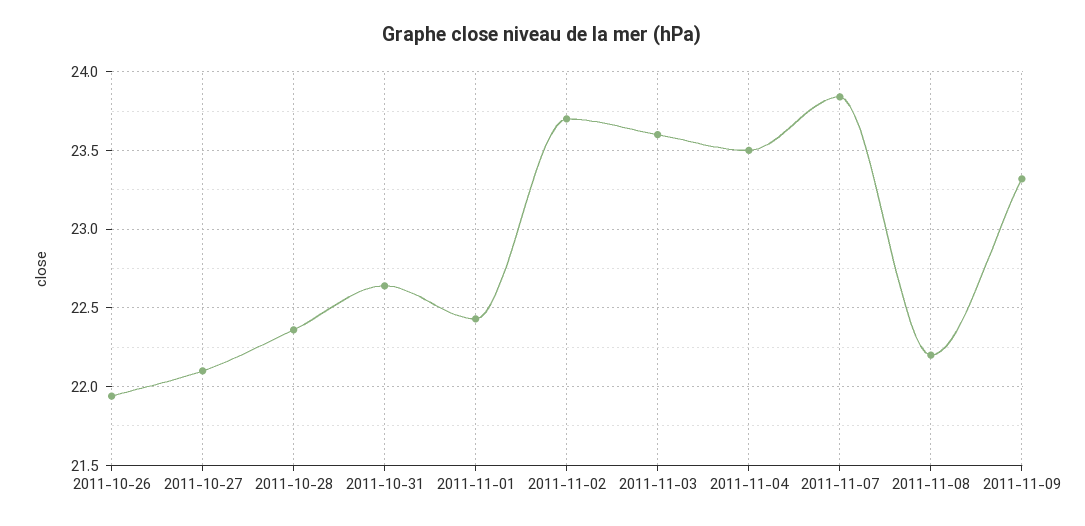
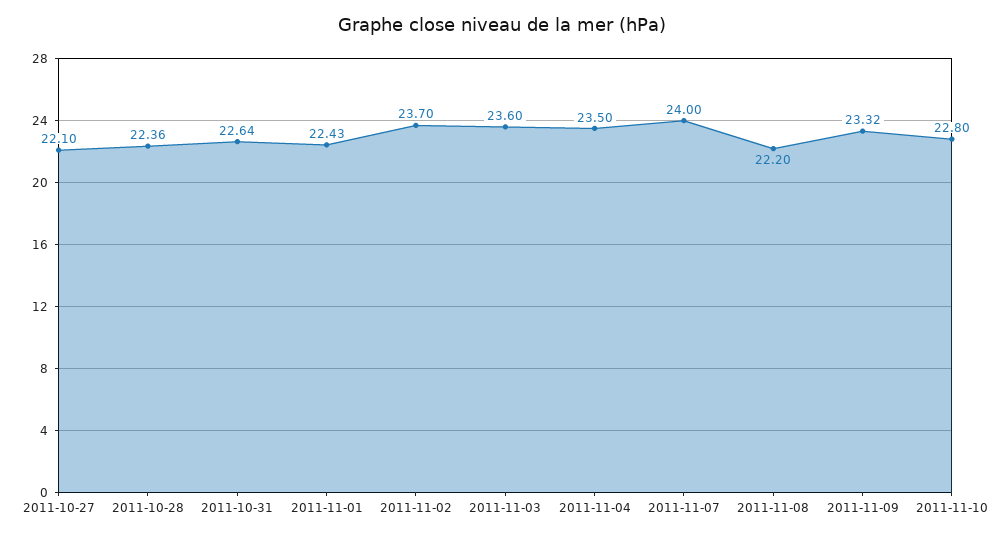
2011-10-26: 21.95 -> none
2011-11-07: 23.85 -> 24
2011-11-10: none -> 22.8

